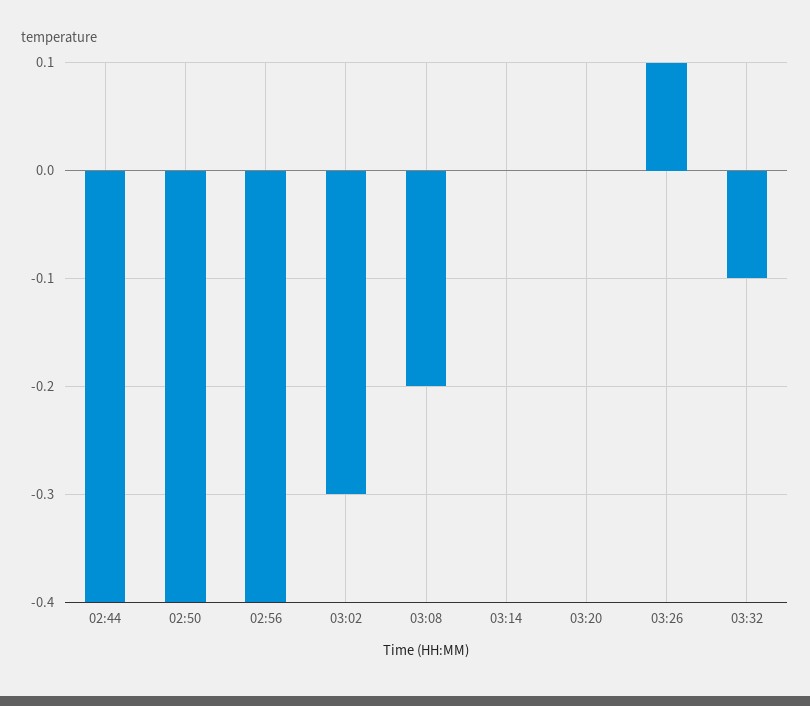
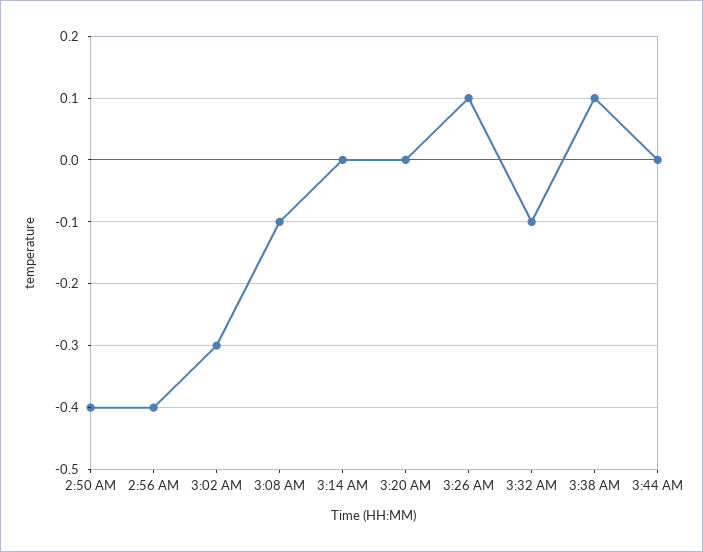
02:44: -0.4 -> none
03:08: -0.2 -> -0.1
3:38 AM: none -> 0.1
3:44 AM: none -> 0

